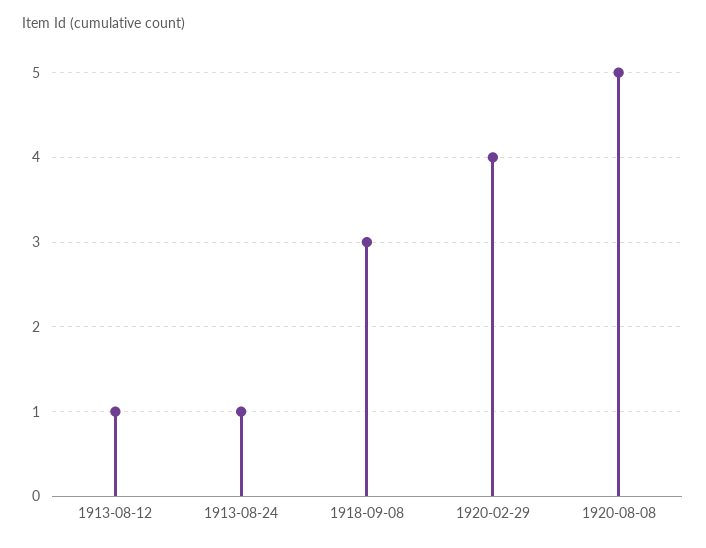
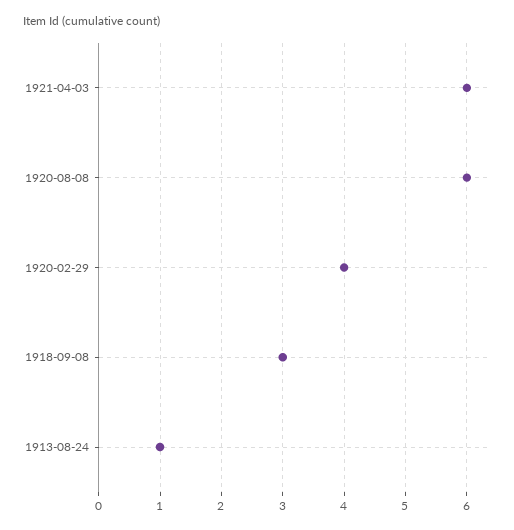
1913-08-12: 1 -> none
1920-08-08: 5 -> 6
1921-04-03: none -> 6

